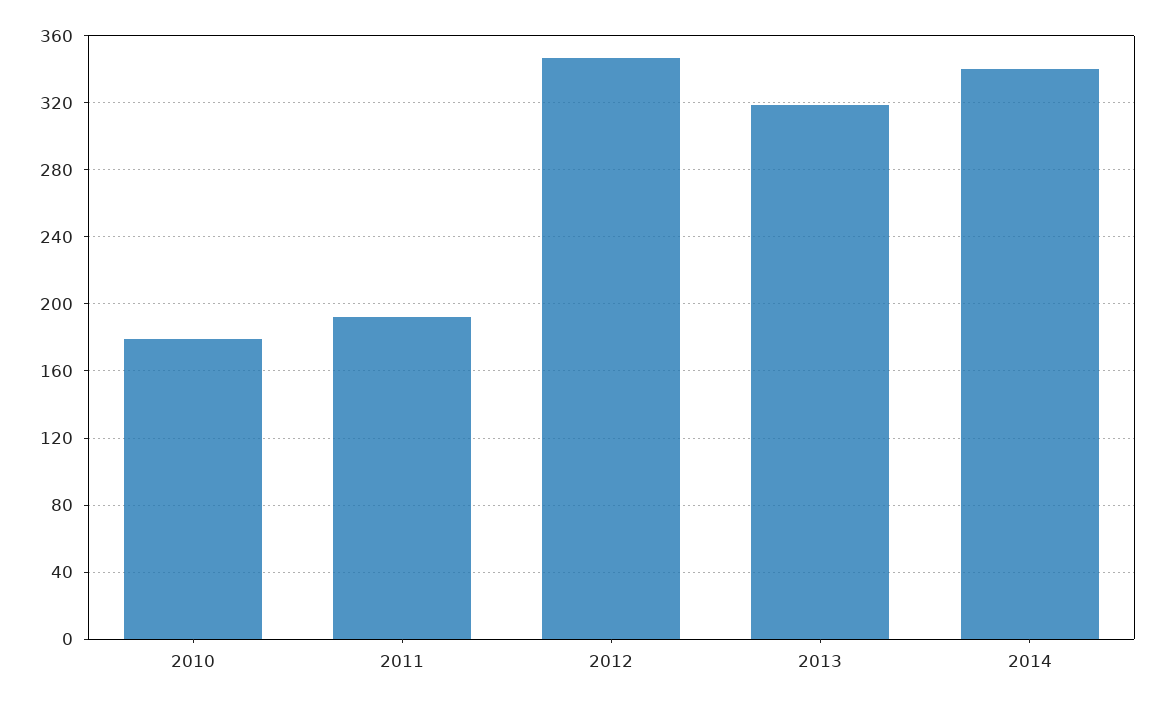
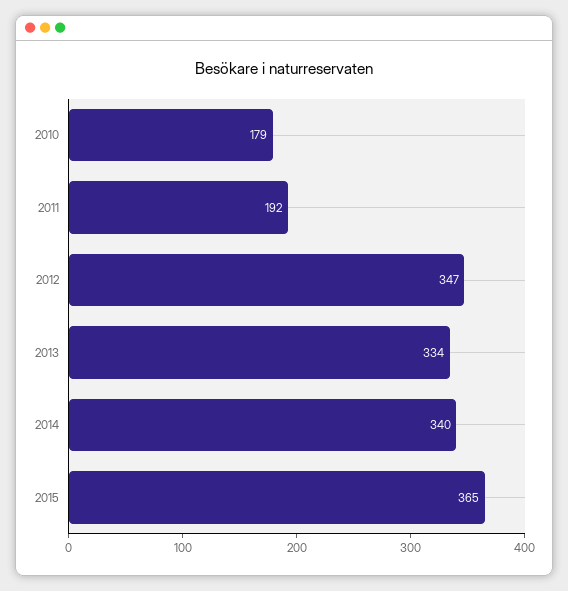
2013: 320 -> 334
2015: none -> 365

